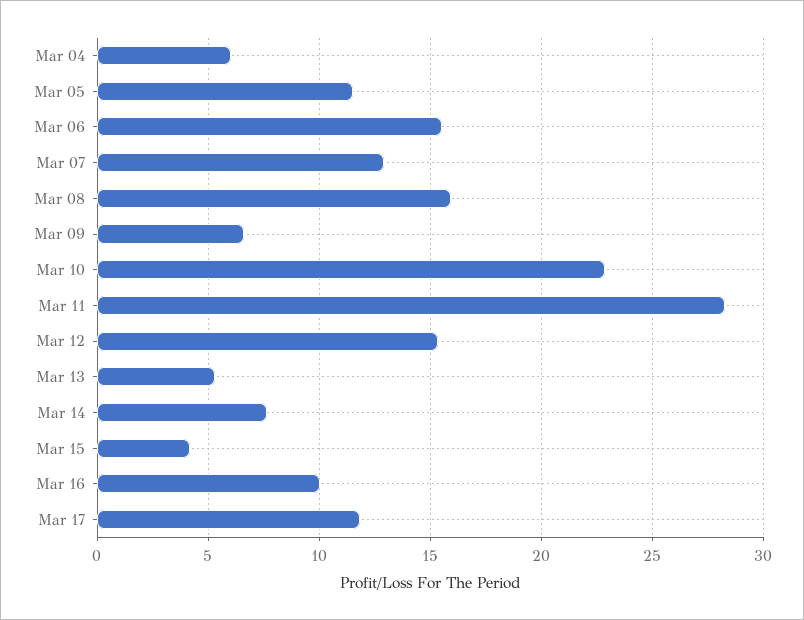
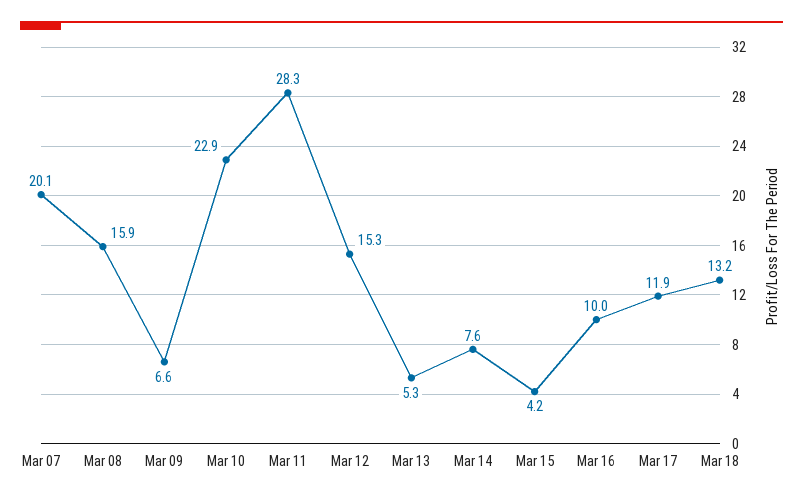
Mar 04: 6 -> none
Mar 05: 11.5 -> none
Mar 06: 15.5 -> none
Mar 07: 13 -> 20.1
Mar 18: none -> 13.2

